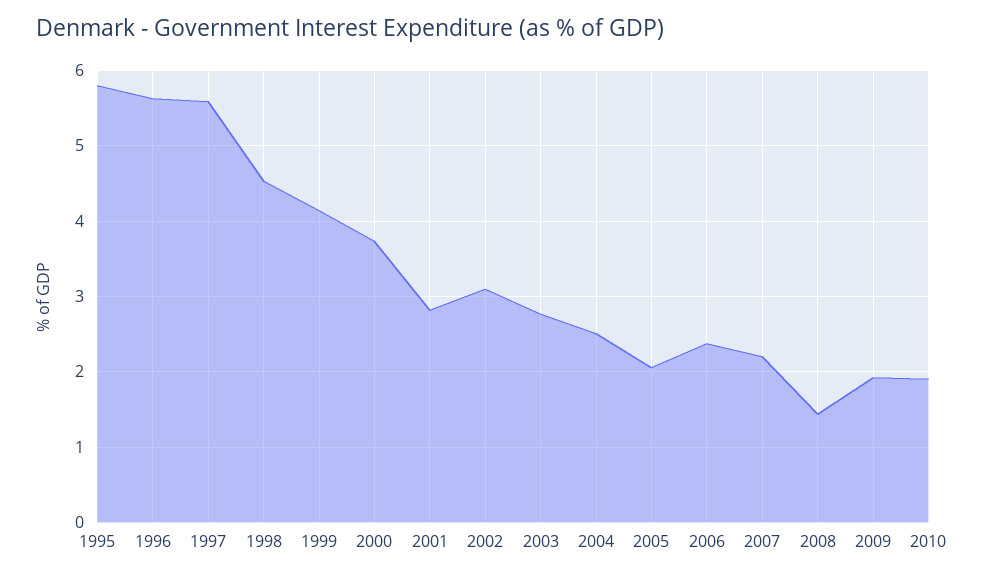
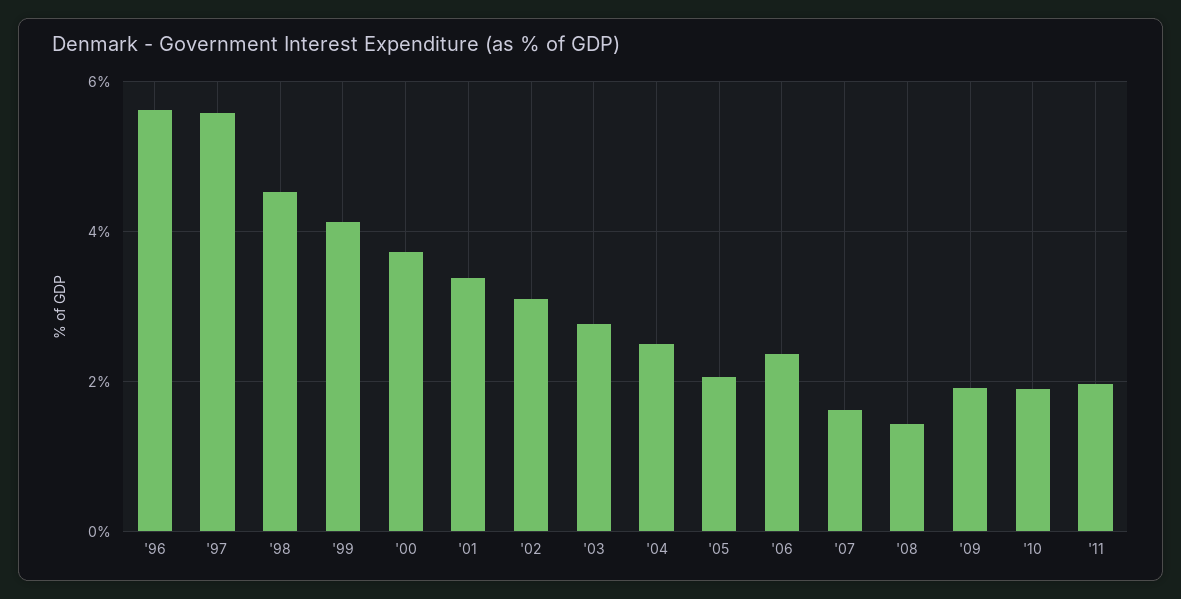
1995: 5.8 -> none
2001: 2.8 -> 3.4
2007: 2.2 -> 1.6
'11: none -> 2

